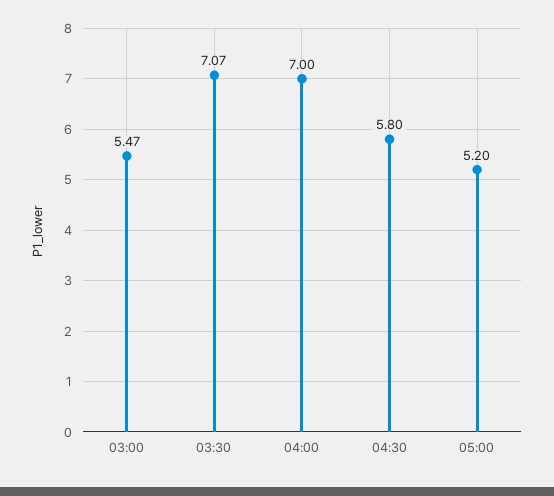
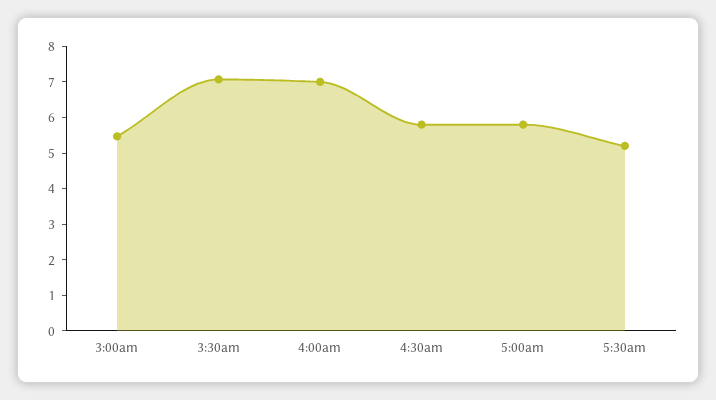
05:00: 5.2 -> 5.75
5:30am: none -> 5.25

